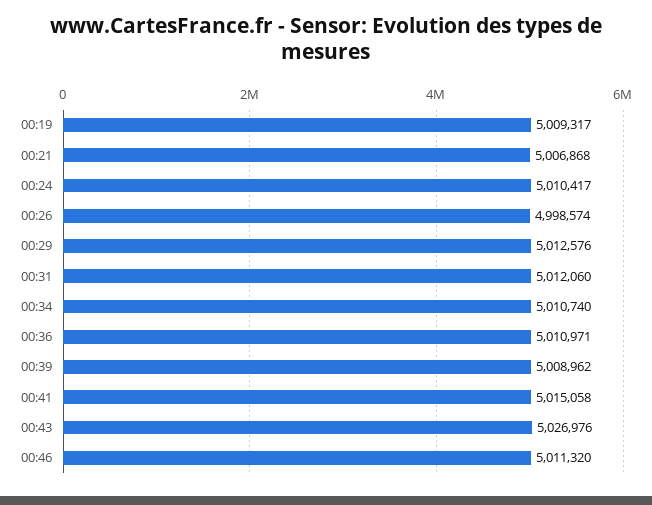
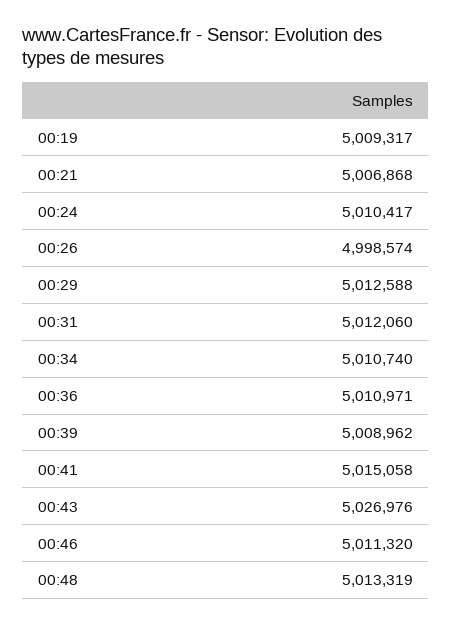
00:29: 5012576 -> 5012588
00:48: none -> 5013319

